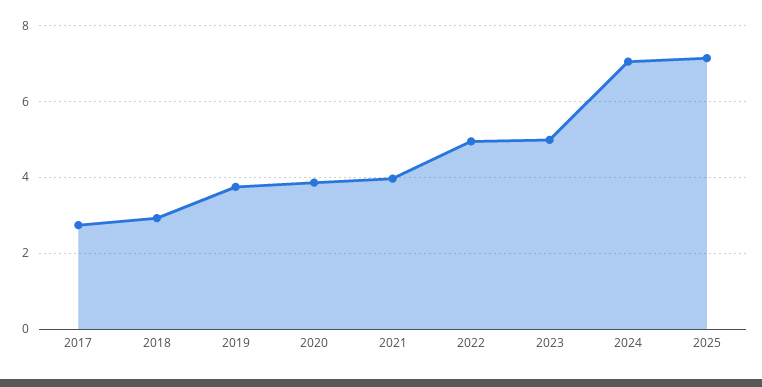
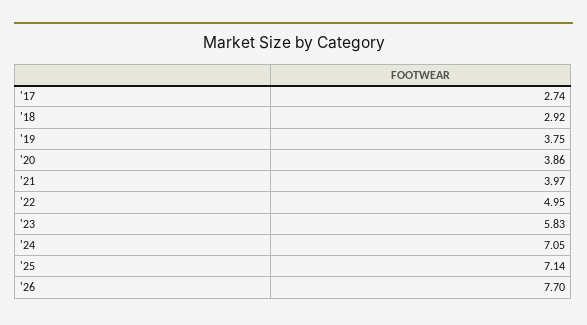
2023: 5 -> 5.83
'26: none -> 7.7

